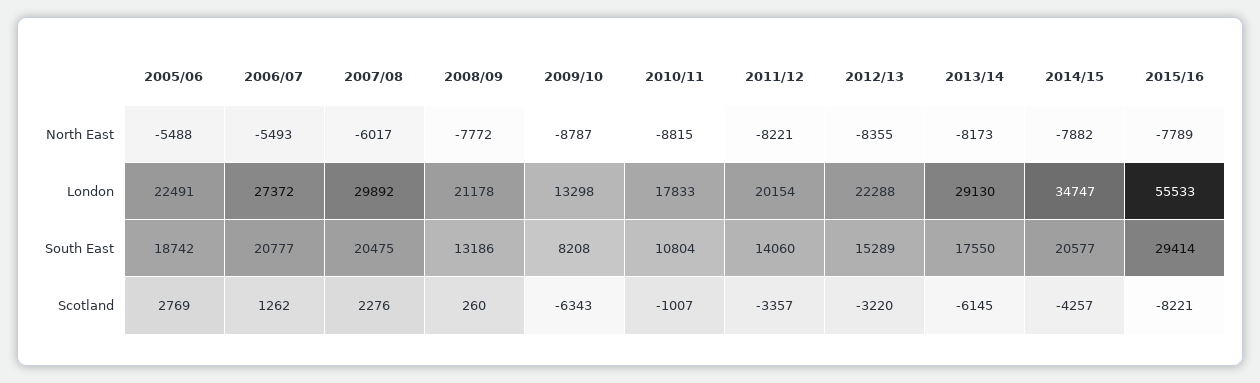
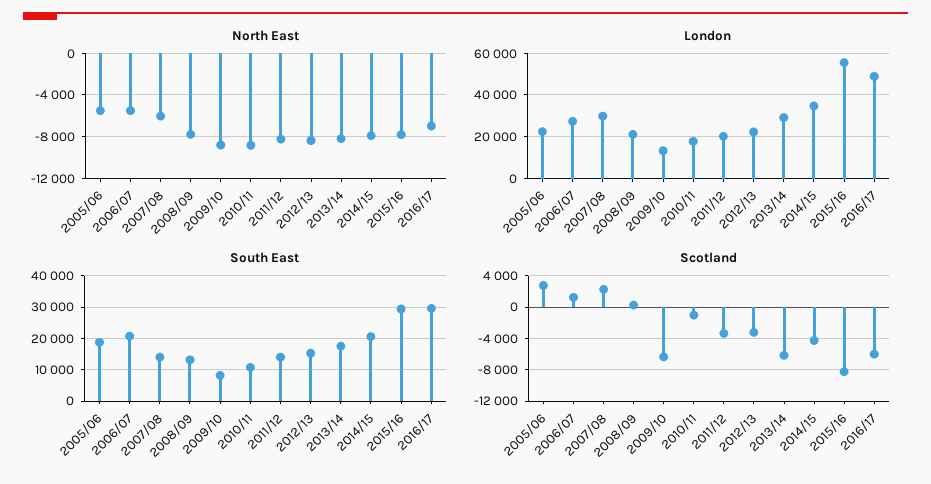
South East, 2007/08: 20475 -> 14000
North East, 2016/17: none -> -7000
London, 2016/17: none -> 50000
South East, 2016/17: none -> 30000
Scotland, 2016/17: none -> -6000

